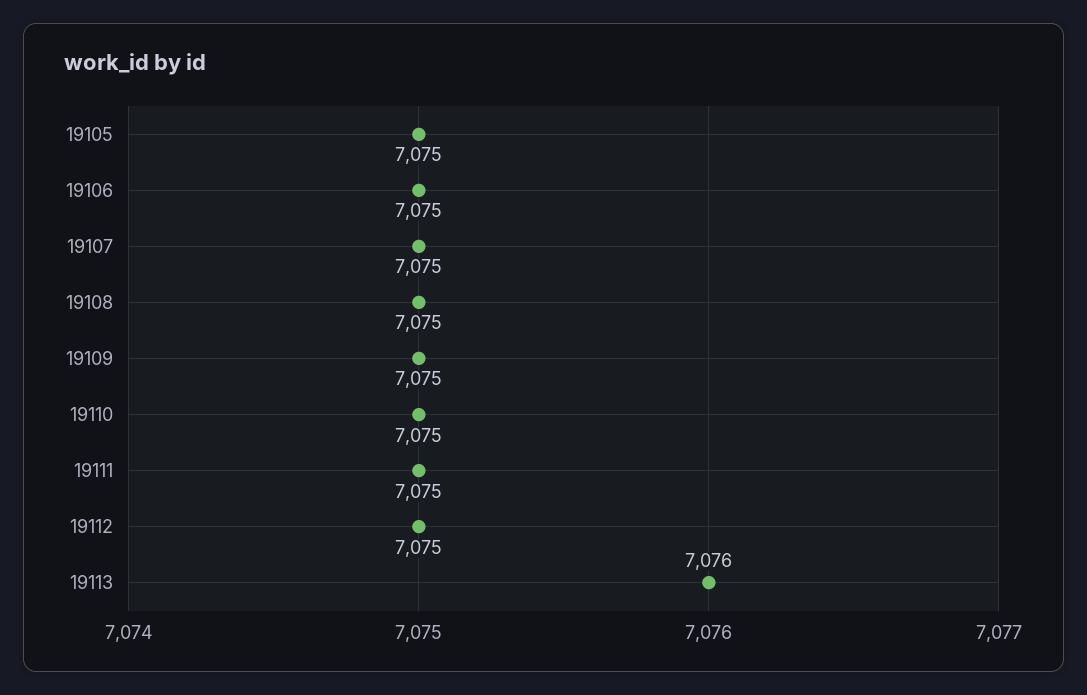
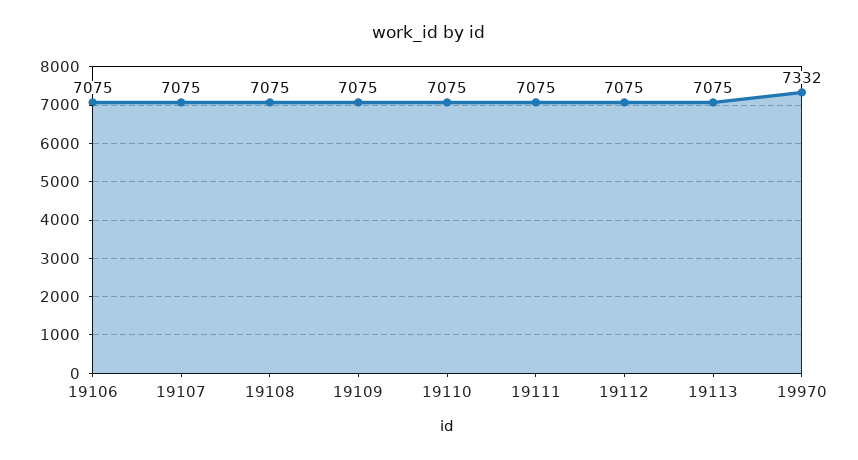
19105: 7075 -> none
19113: 7076 -> 7075
19970: none -> 7332

